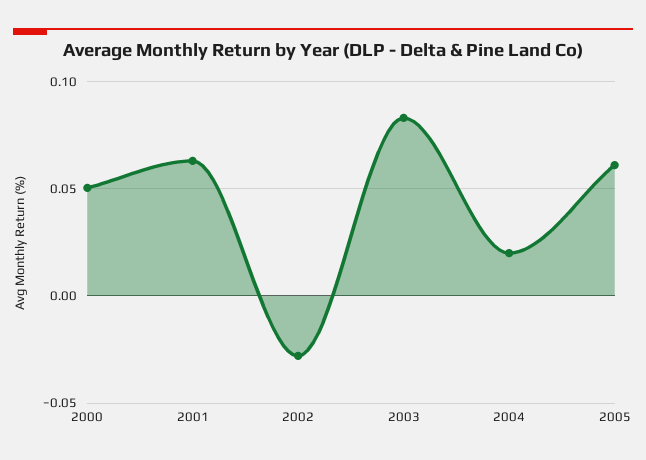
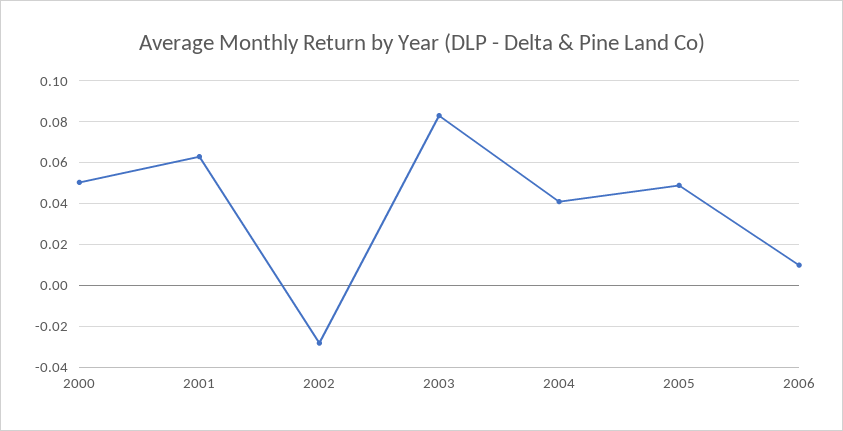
2004: 0.02 -> 0.04
2005: 0.06 -> 0.05
2006: none -> 0.01

